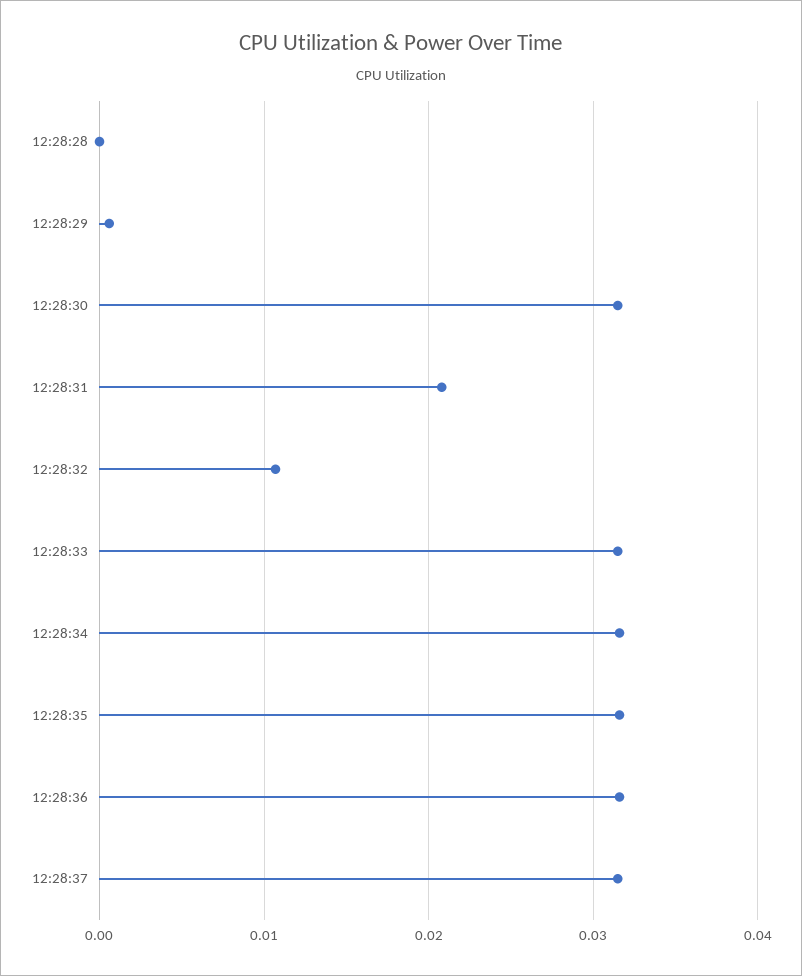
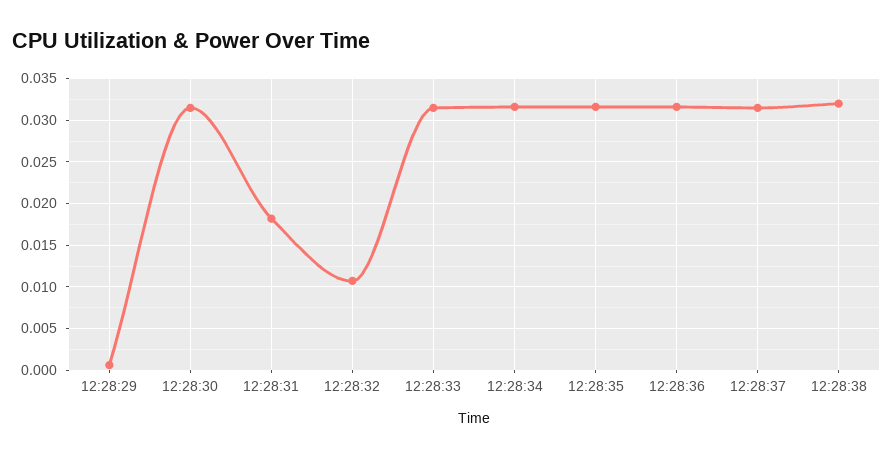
12:28:28: 0 -> none
12:28:31: 0.021 -> 0.018
12:28:38: none -> 0.032

